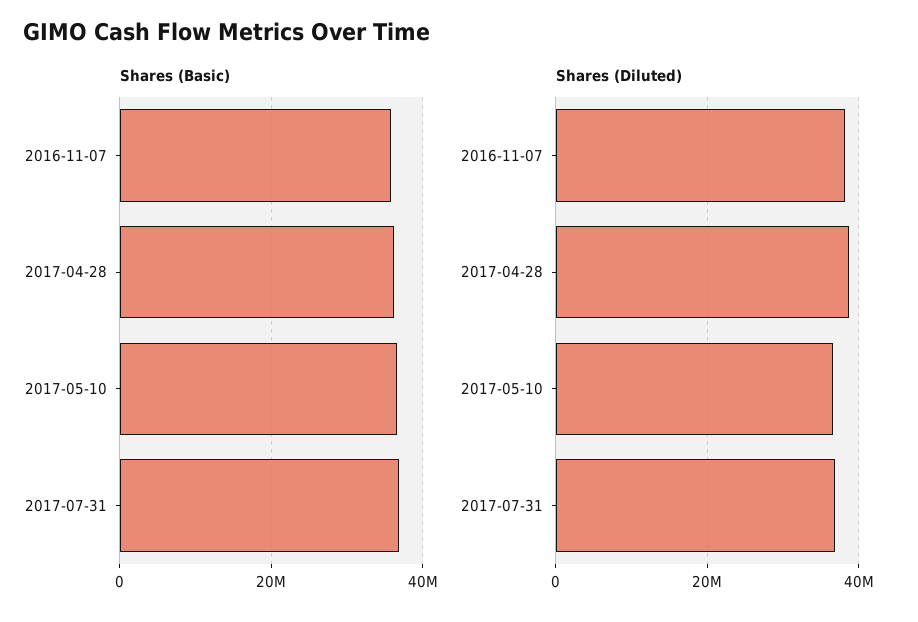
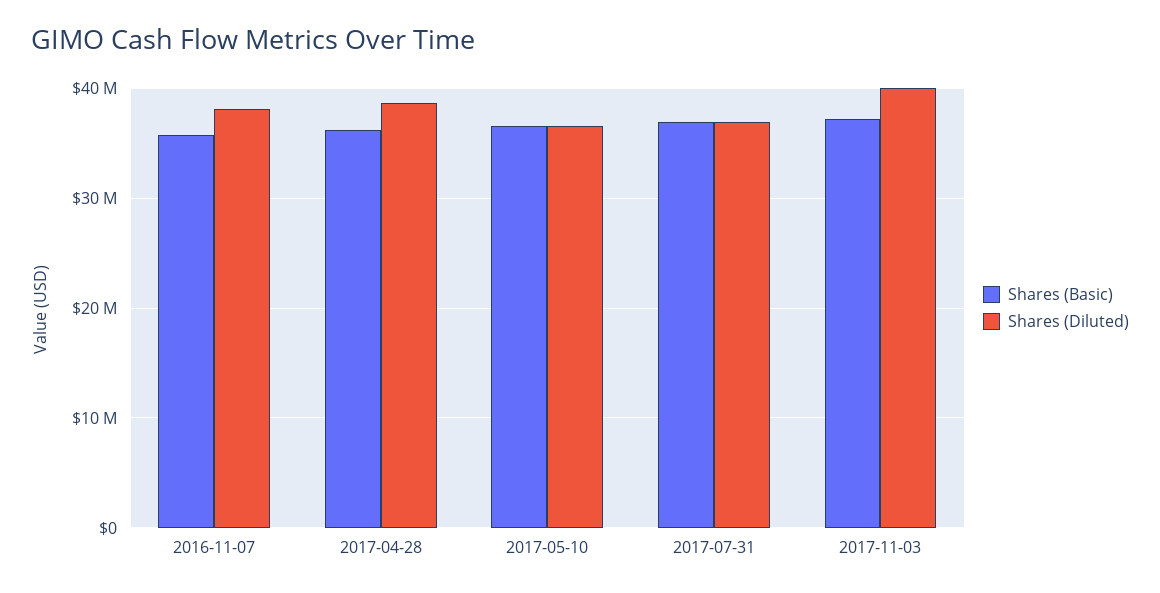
Shares (Basic), 2017-11-03: none -> 37000000
Shares (Diluted), 2017-11-03: none -> 40000000

